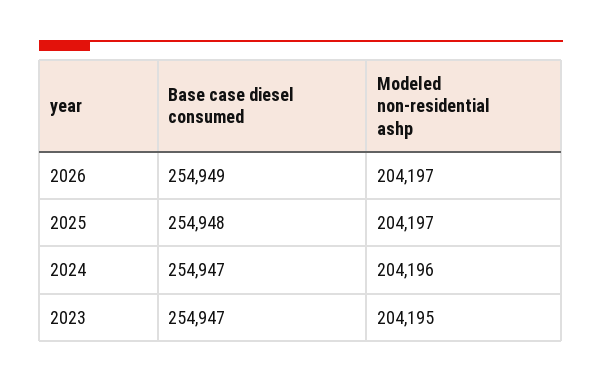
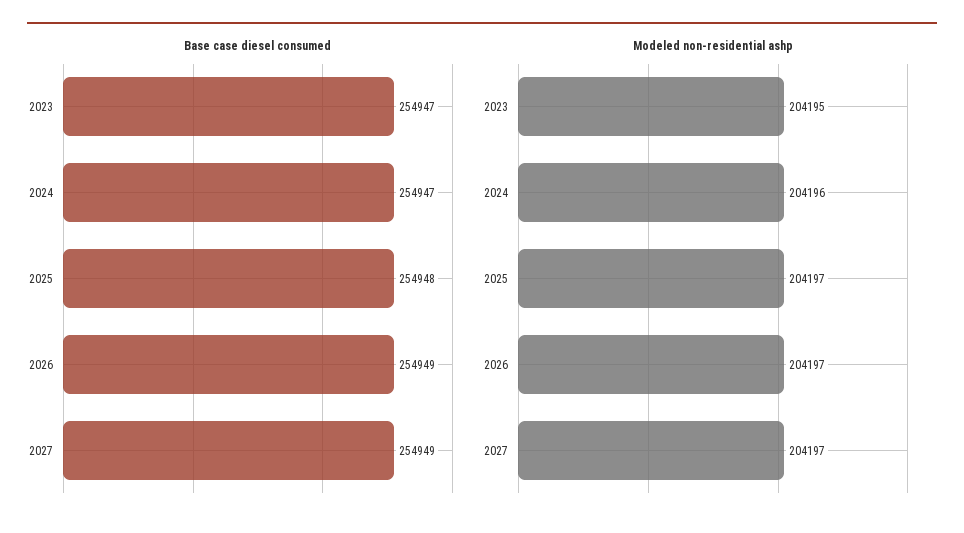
Base case diesel consumed, 2027: none -> 254949
Modeled non-residential ashp, 2027: none -> 204197

